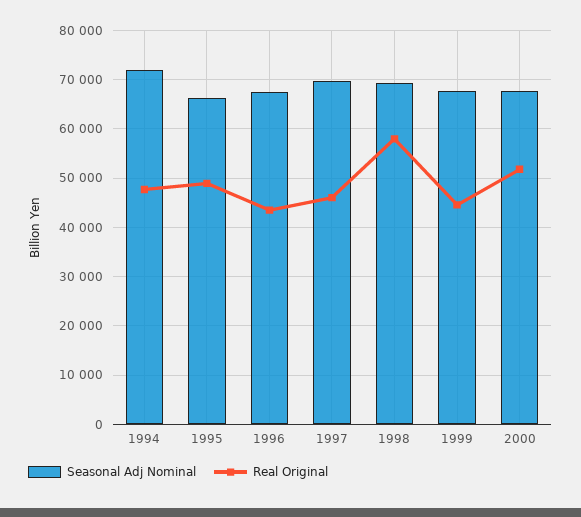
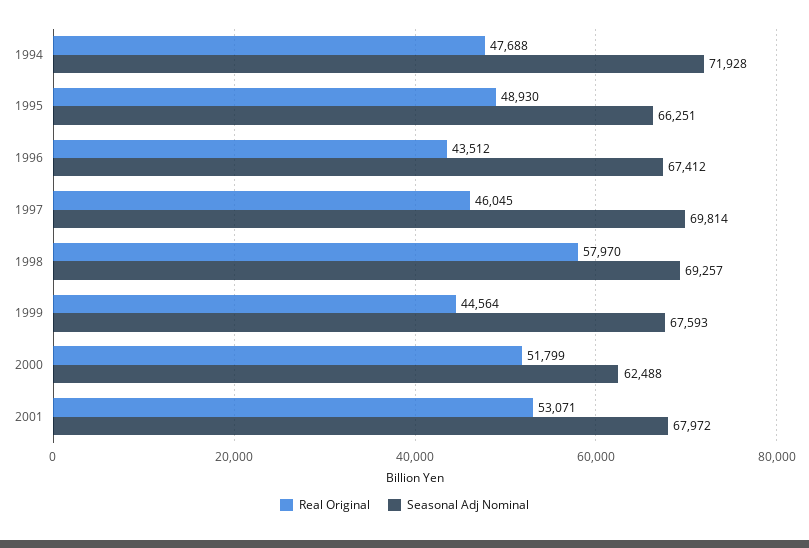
Seasonal Adj Nominal, 2000: 68000 -> 62488
Real Original, 2001: none -> 53071
Seasonal Adj Nominal, 2001: none -> 67972

